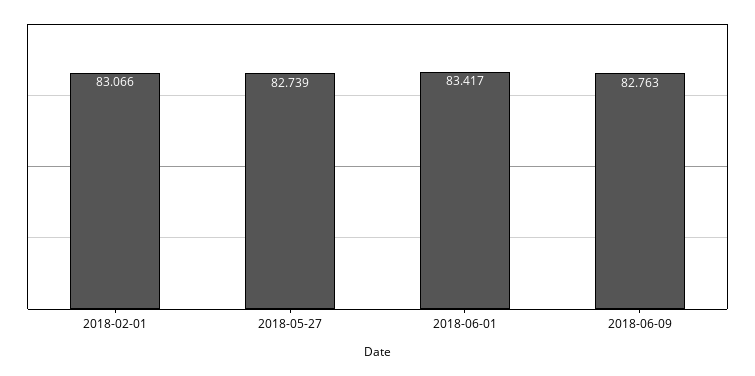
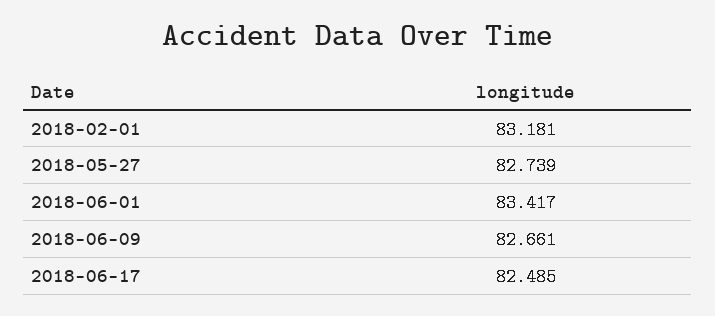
2018-02-01: 83.066 -> 83.181
2018-06-09: 82.763 -> 82.661
2018-06-17: none -> 82.485

